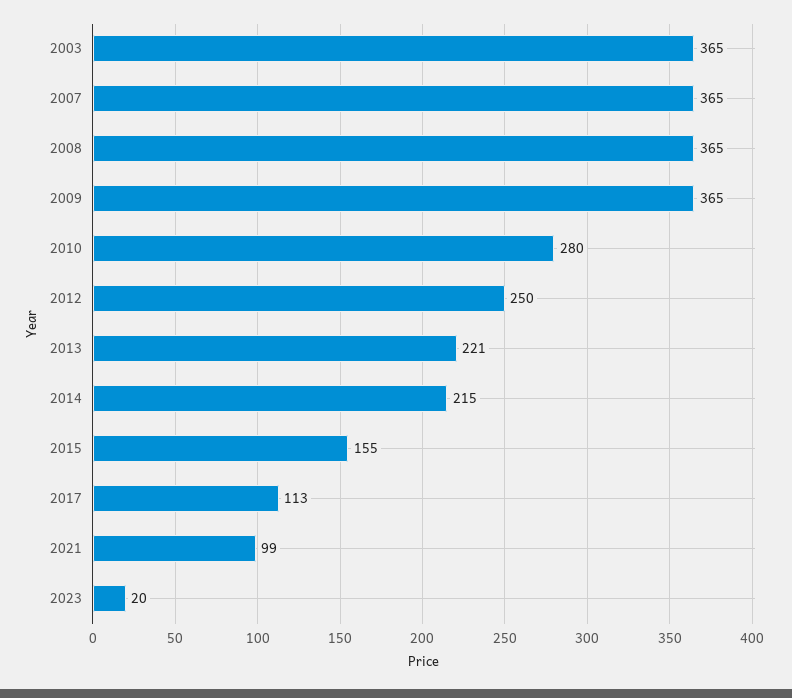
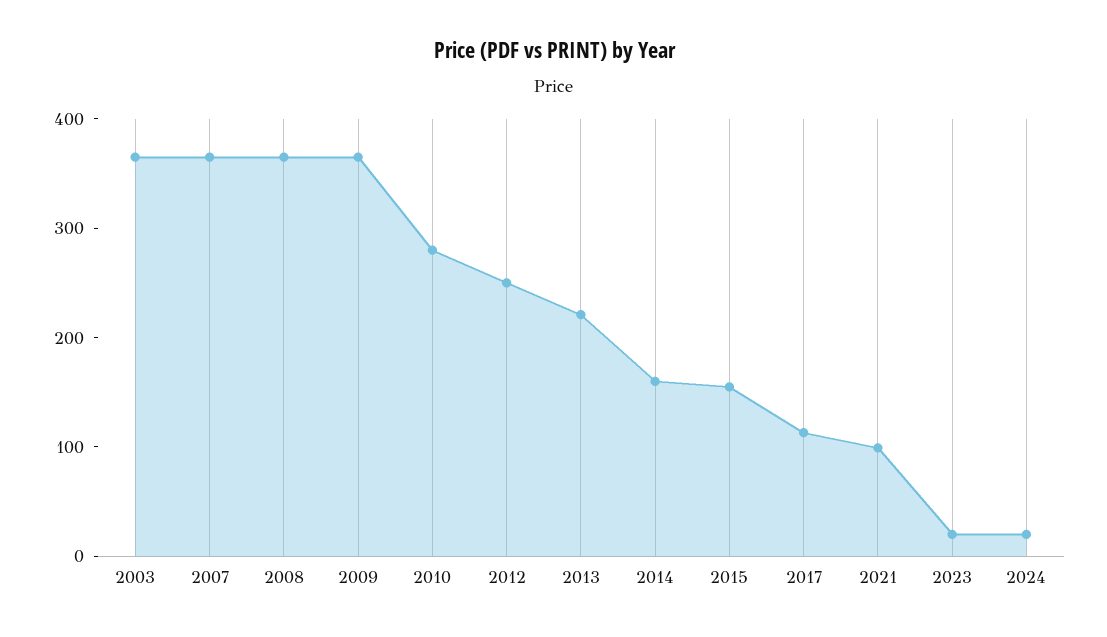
2014: 215 -> 160
2024: none -> 20

